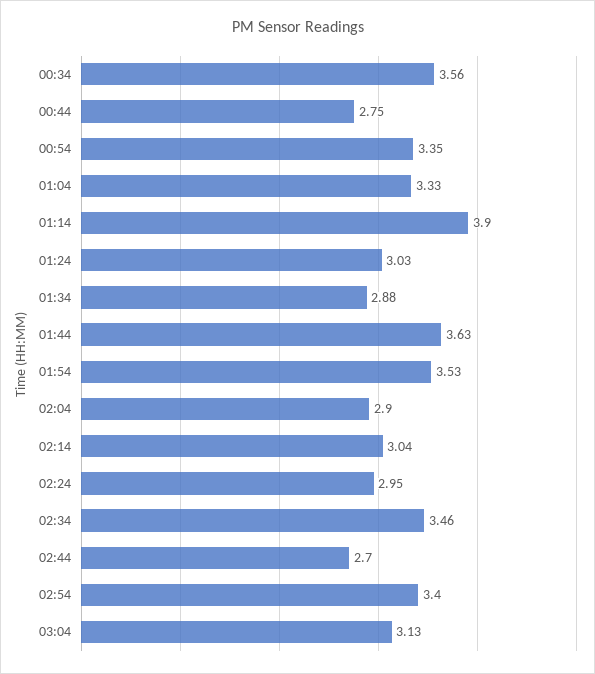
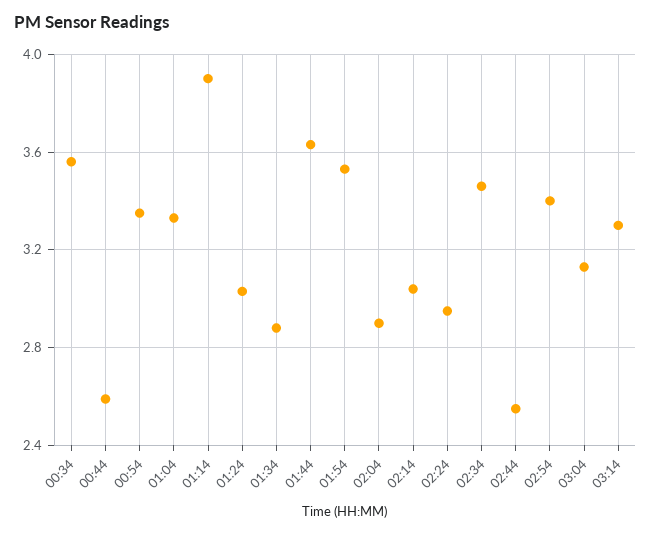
00:44: 2.75 -> 2.6
02:44: 2.7 -> 2.55
03:14: none -> 3.3

